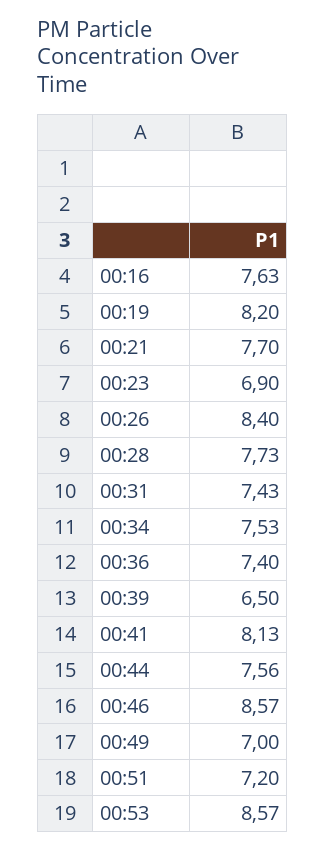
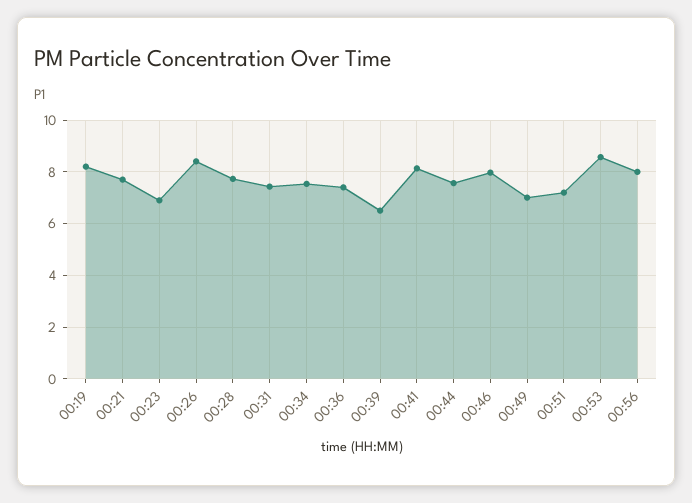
00:16: 7.63 -> none
00:46: 8.57 -> 8
00:56: none -> 8

